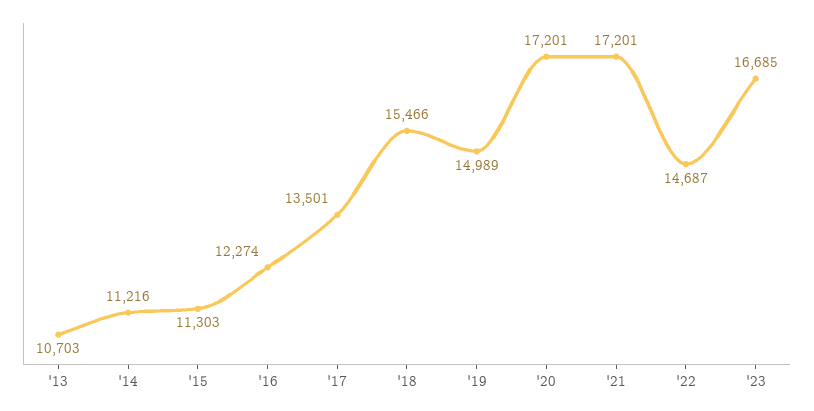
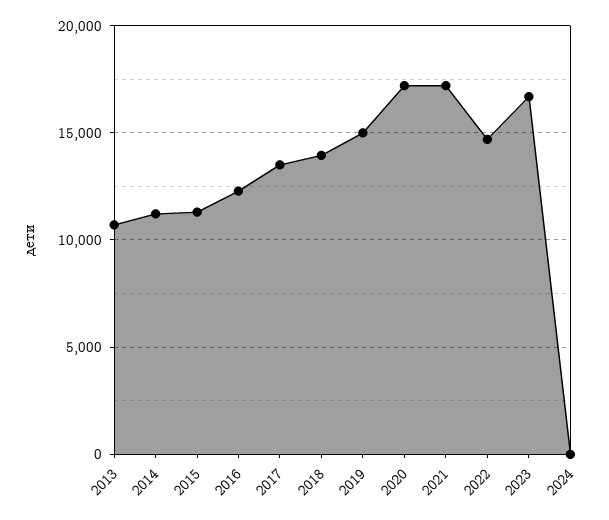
'18: 15466 -> 14000
2024: none -> 0

